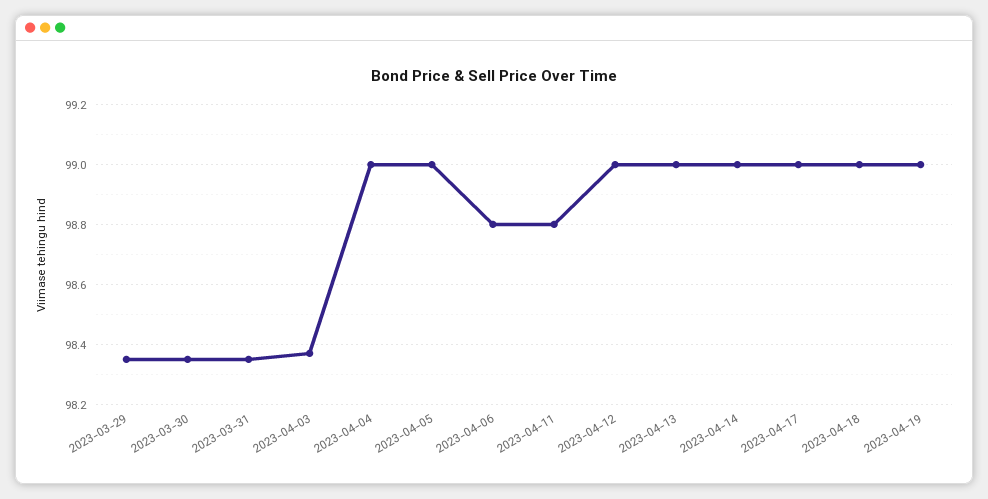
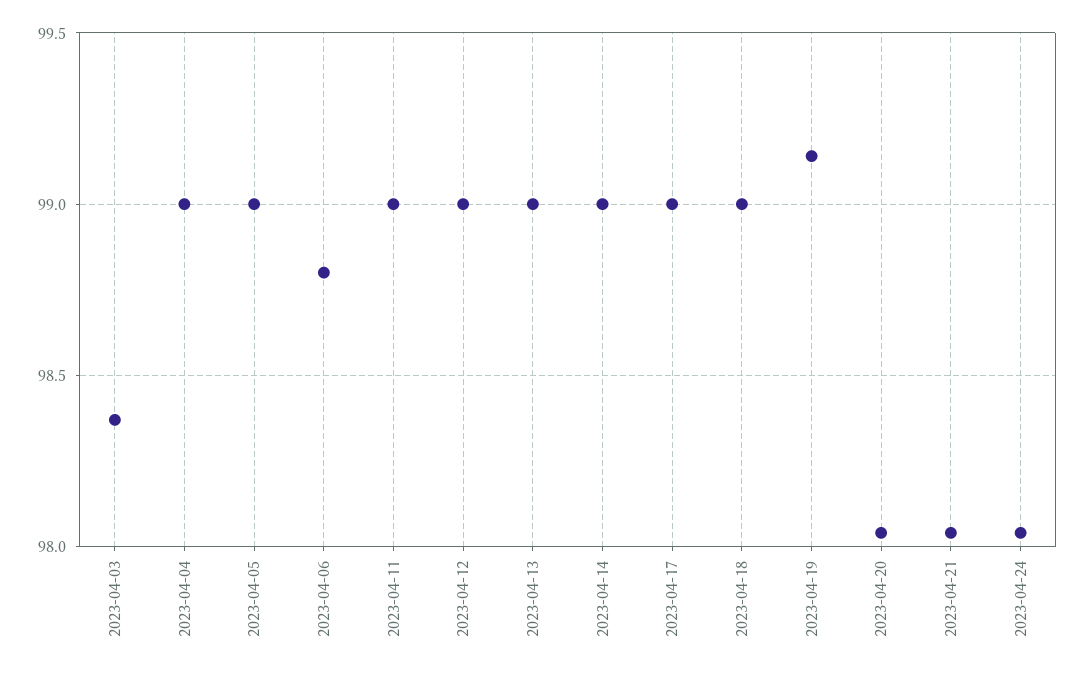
2023-03-29: 98.35 -> none
2023-03-30: 98.35 -> none
2023-03-31: 98.35 -> none
2023-04-11: 98.8 -> 99
2023-04-19: 99 -> 99.15
2023-04-20: none -> 98.05
2023-04-21: none -> 98.05
2023-04-24: none -> 98.05

